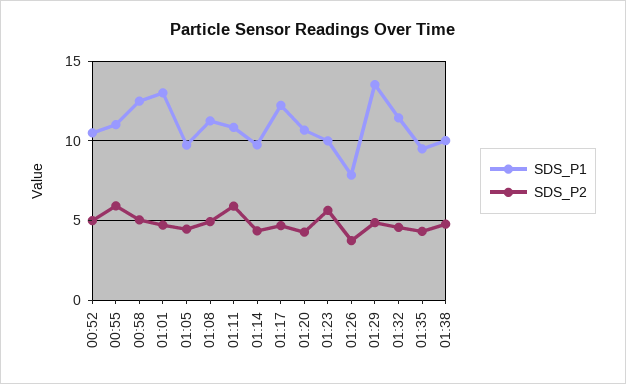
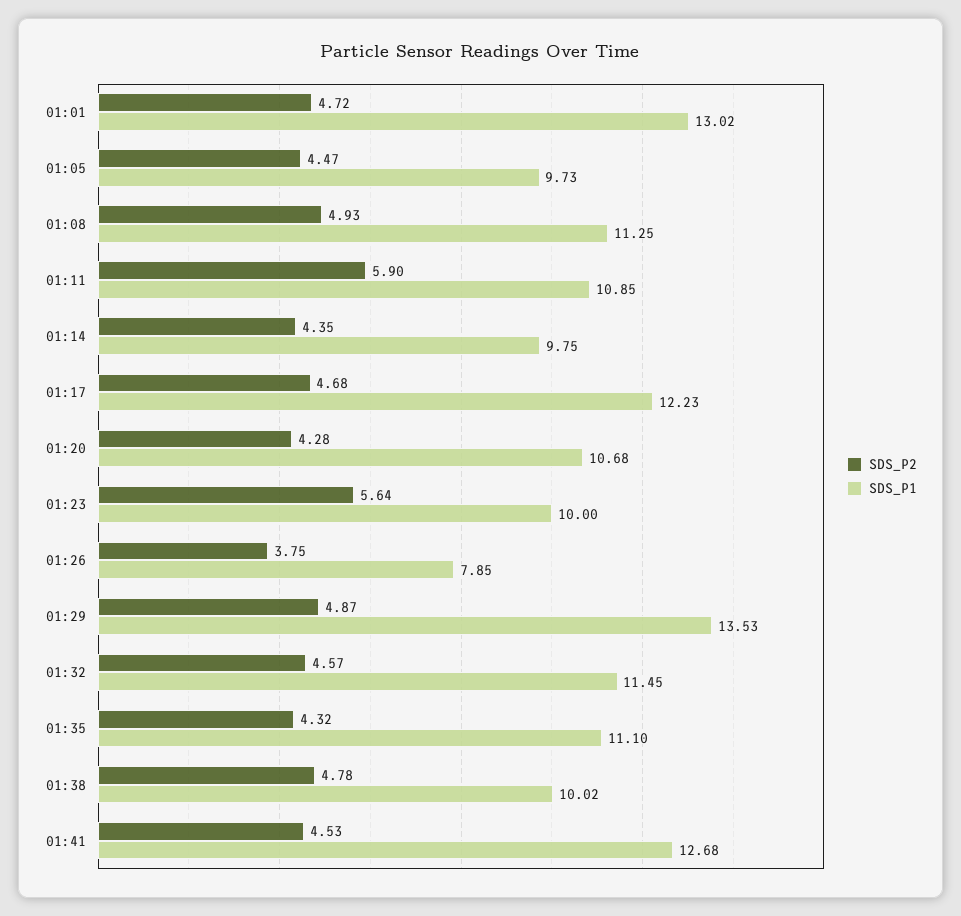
SDS_P1, 00:52: 10.5 -> none
SDS_P2, 00:52: 5 -> none
SDS_P1, 00:55: 11 -> none
SDS_P2, 00:55: 6 -> none
SDS_P1, 00:58: 12.5 -> none
SDS_P2, 00:58: 5 -> none
SDS_P1, 01:35: 9.5 -> 11.1
SDS_P2, 01:41: none -> 4.53
SDS_P1, 01:41: none -> 12.68

